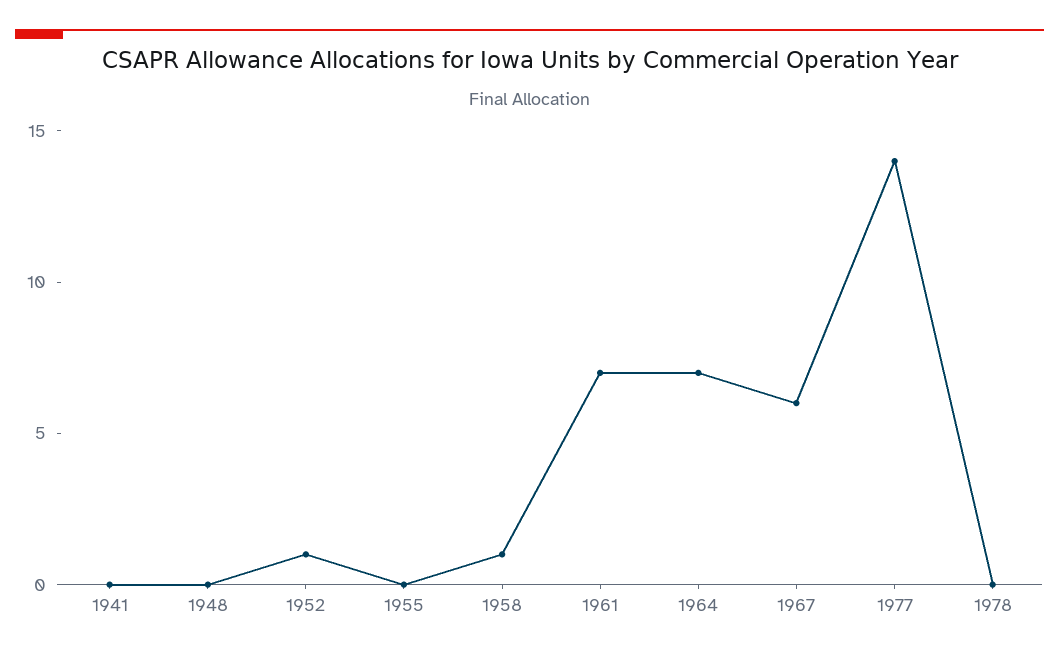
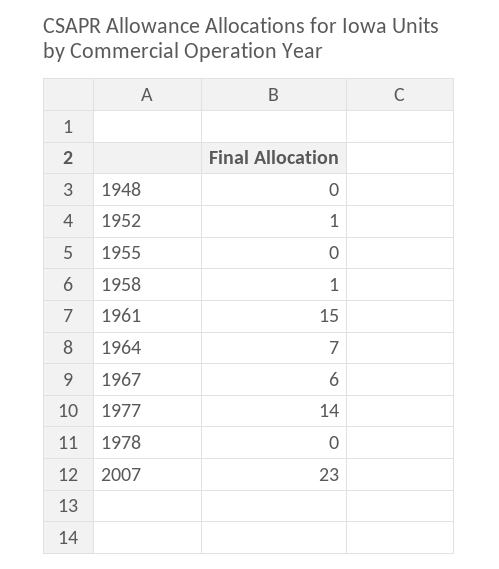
1941: 0 -> none
1961: 7 -> 15
2007: none -> 23

